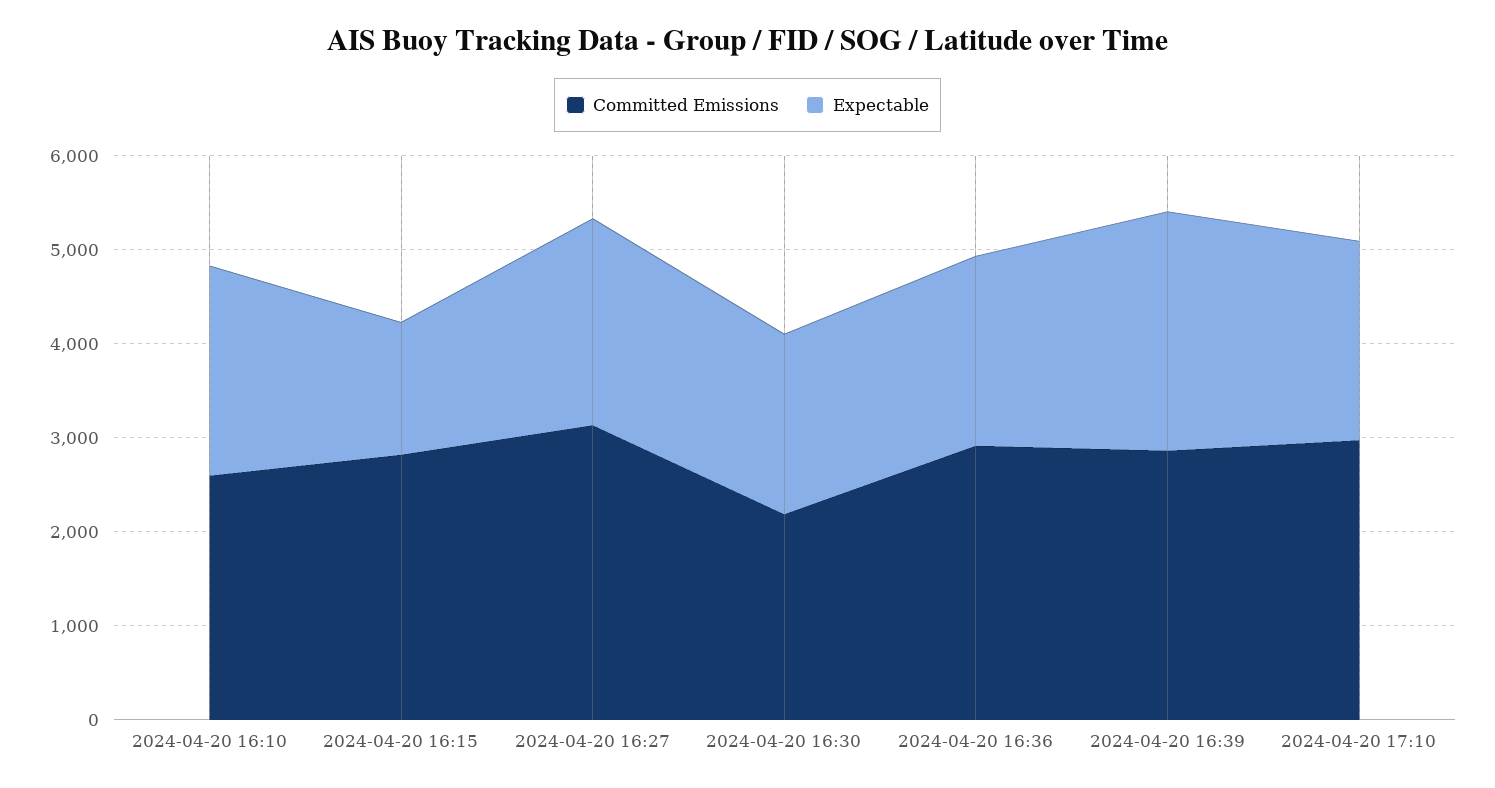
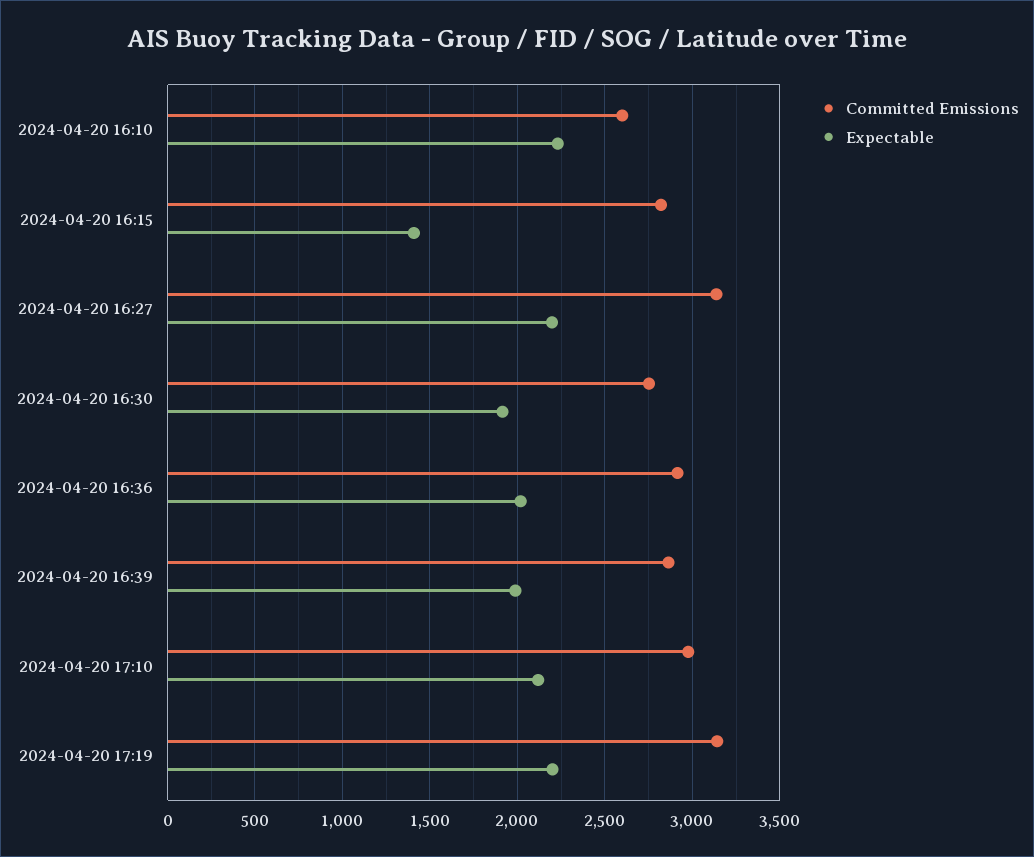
Committed Emissions, 2024-04-20 16:30: 2200 -> 2750
Expectable, 2024-04-20 16:39: 2600 -> 2000
Committed Emissions, 2024-04-20 17:19: none -> 3150
Expectable, 2024-04-20 17:19: none -> 2200

